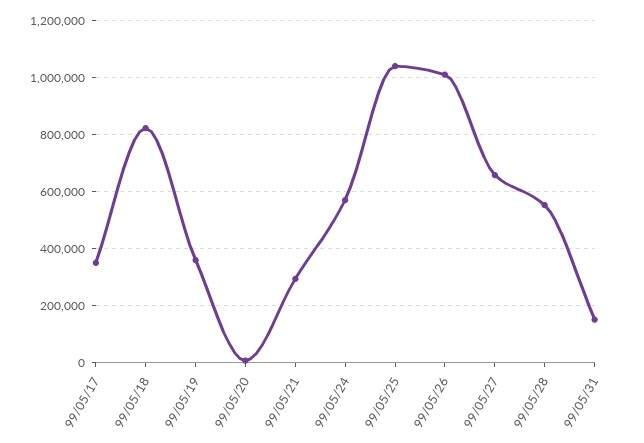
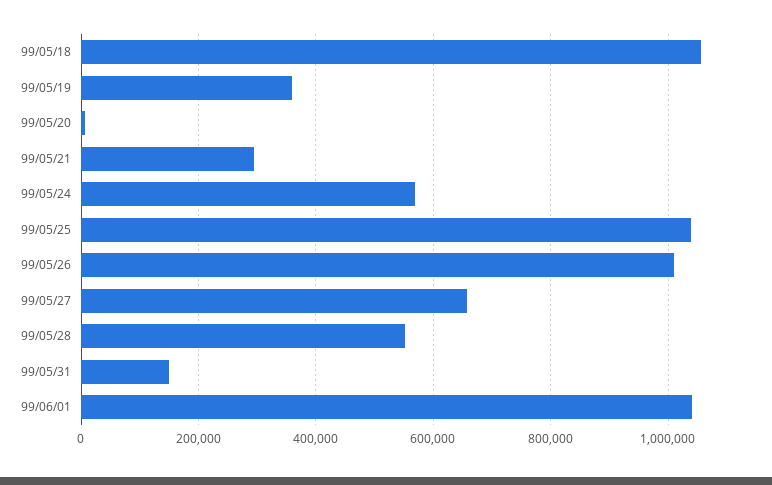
99/05/17: 350000 -> none
99/05/18: 825000 -> 1060000
99/06/01: none -> 1040000

